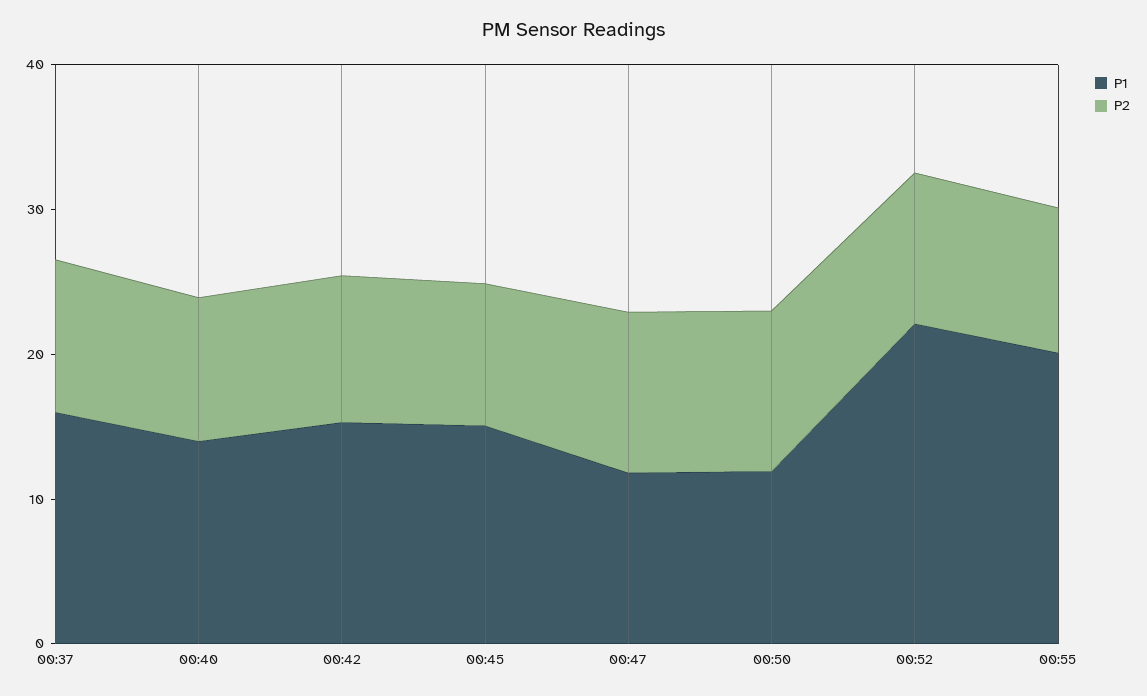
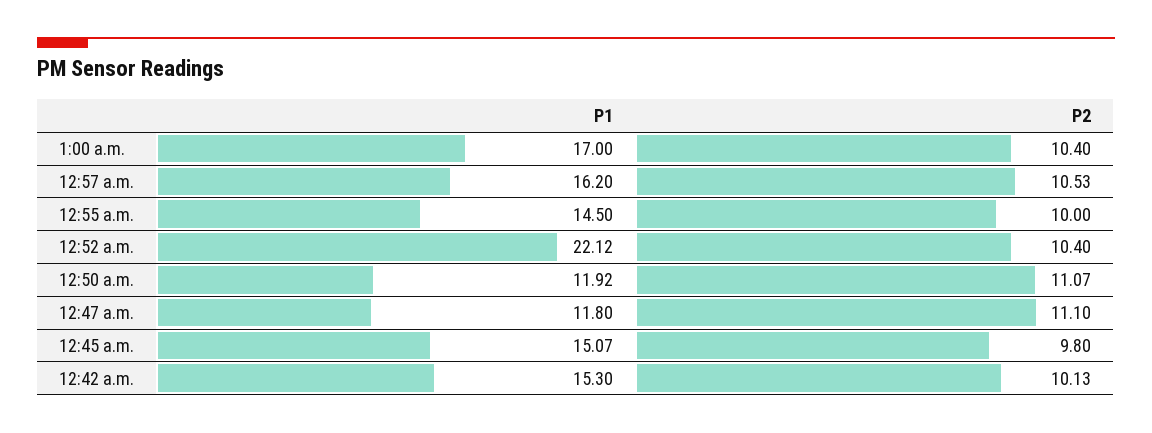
P1, 00:37: 16 -> none
P2, 00:37: 10 -> none
P1, 00:40: 14 -> none
P2, 00:40: 10 -> none
P1, 00:55: 20 -> 14.5
P1, 1:00 a.m.: none -> 17
P2, 1:00 a.m.: none -> 10.4
P1, 12:57 a.m.: none -> 16.2
P2, 12:57 a.m.: none -> 10.53

